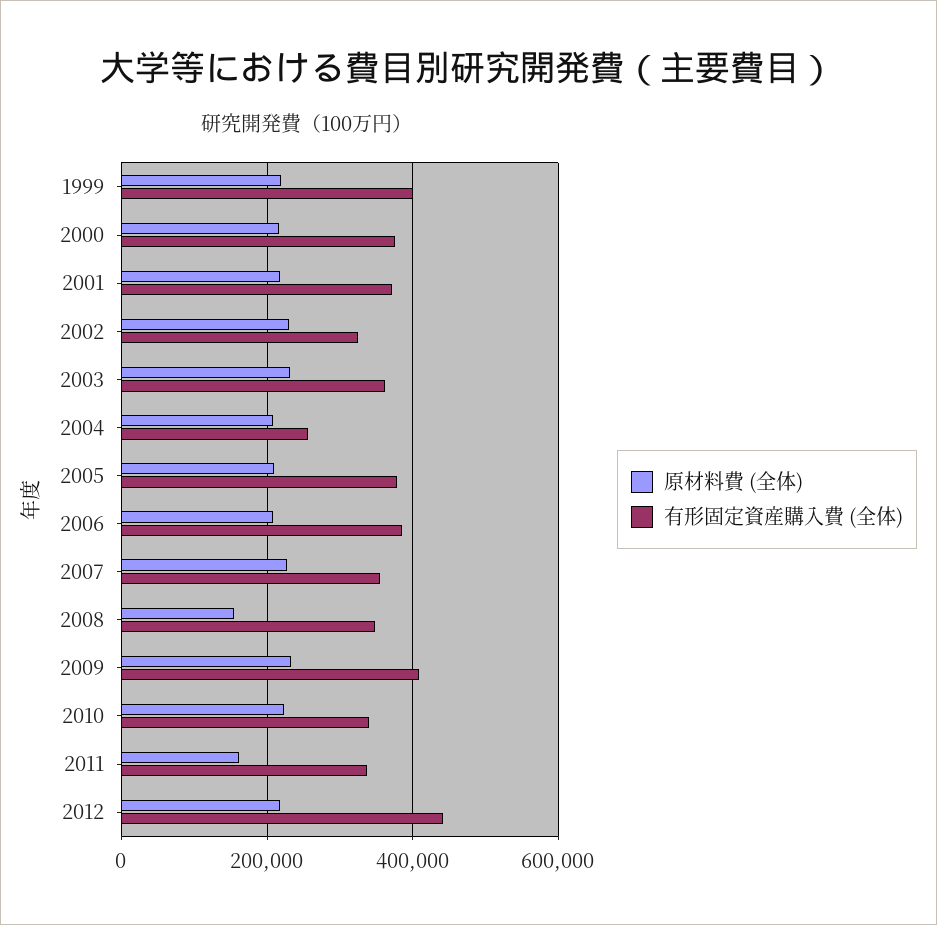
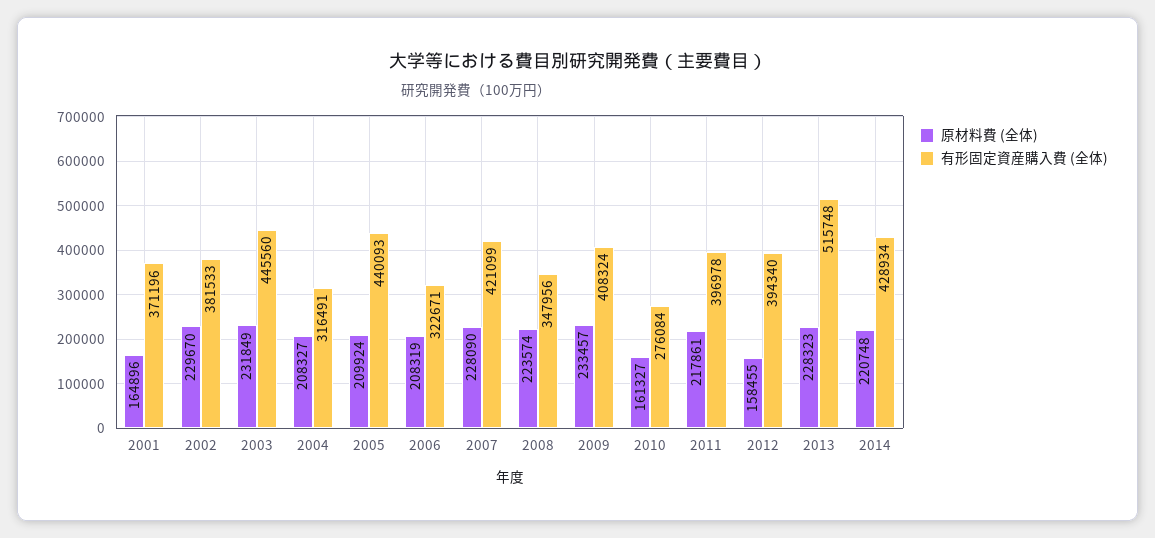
原材料費 (全体), 1999: 220000 -> none
有形固定資産購入費 (全体), 1999: 400000 -> none
原材料費 (全体), 2000: 220000 -> none
有形固定資産購入費 (全体), 2000: 380000 -> none
原材料費 (全体), 2001: 220000 -> 164896
有形固定資産購入費 (全体), 2002: 320000 -> 381533
有形固定資産購入費 (全体), 2003: 360000 -> 445560
有形固定資産購入費 (全体), 2004: 260000 -> 316491
有形固定資産購入費 (全体), 2005: 380000 -> 440093
有形固定資産購入費 (全体), 2006: 380000 -> 322671
有形固定資産購入費 (全体), 2007: 360000 -> 421099
原材料費 (全体), 2008: 160000 -> 223574
原材料費 (全体), 2010: 220000 -> 161327
有形固定資産購入費 (全体), 2010: 340000 -> 276084
原材料費 (全体), 2011: 160000 -> 217861
有形固定資産購入費 (全体), 2011: 340000 -> 396978
原材料費 (全体), 2012: 220000 -> 158455
有形固定資産購入費 (全体), 2012: 440000 -> 394340
原材料費 (全体), 2013: none -> 228323
有形固定資産購入費 (全体), 2013: none -> 515748
原材料費 (全体), 2014: none -> 220748
有形固定資産購入費 (全体), 2014: none -> 428934

